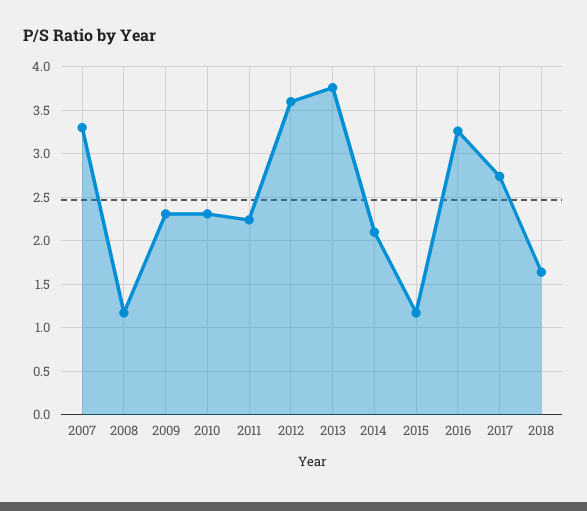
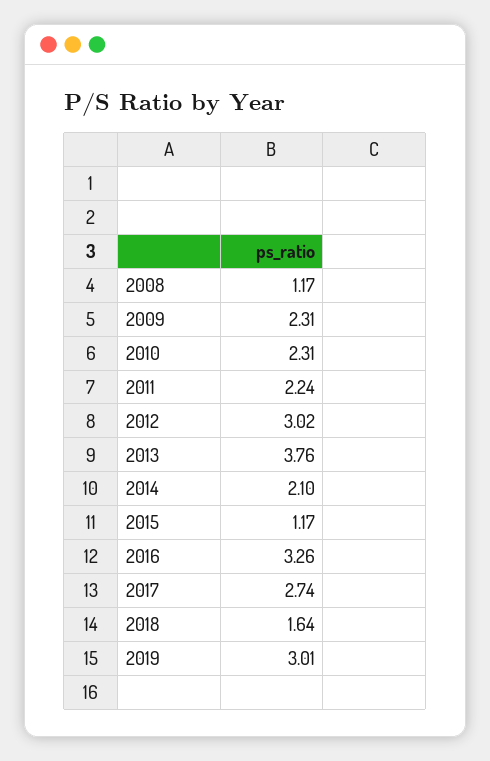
2007: 3.3 -> none
2012: 3.6 -> 3.02
2019: none -> 3.01

